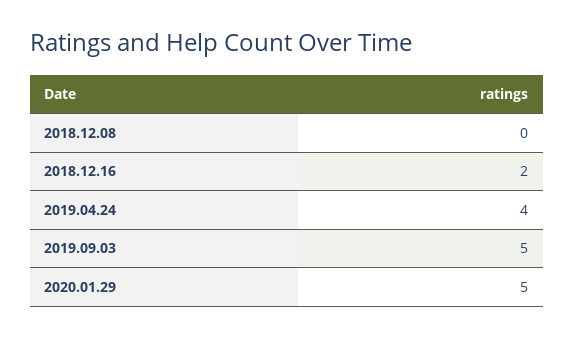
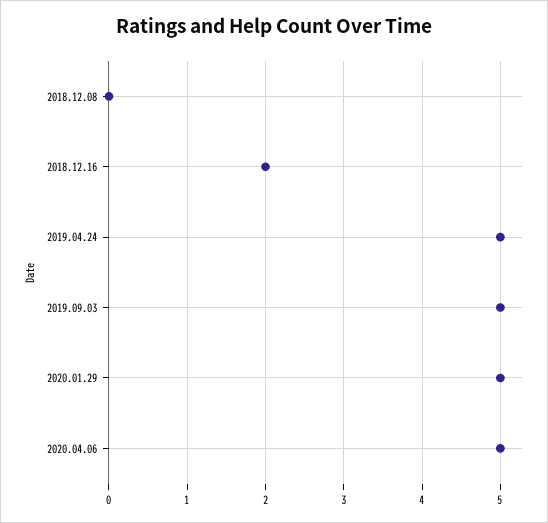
2019.04.24: 4 -> 5
2020.04.06: none -> 5

